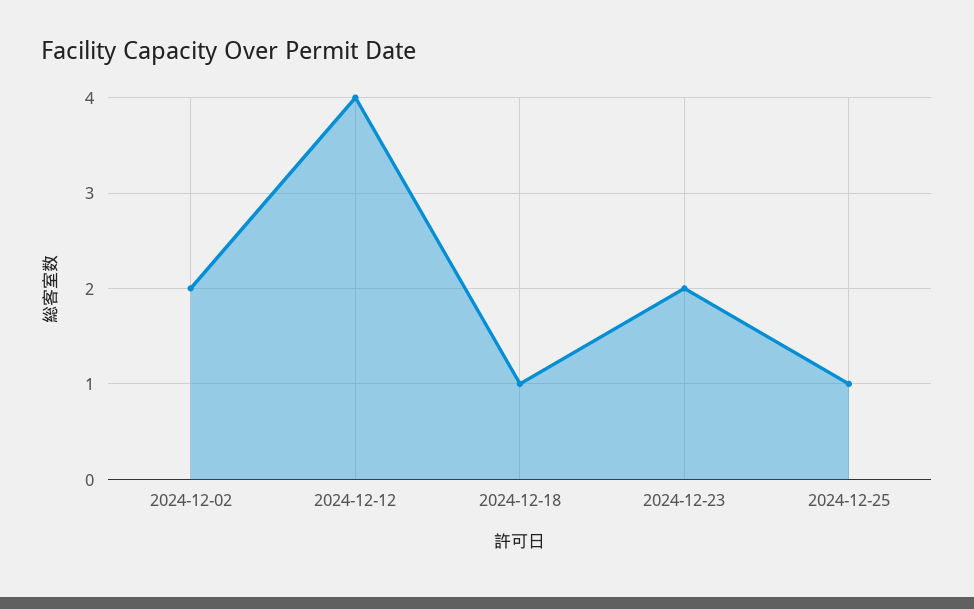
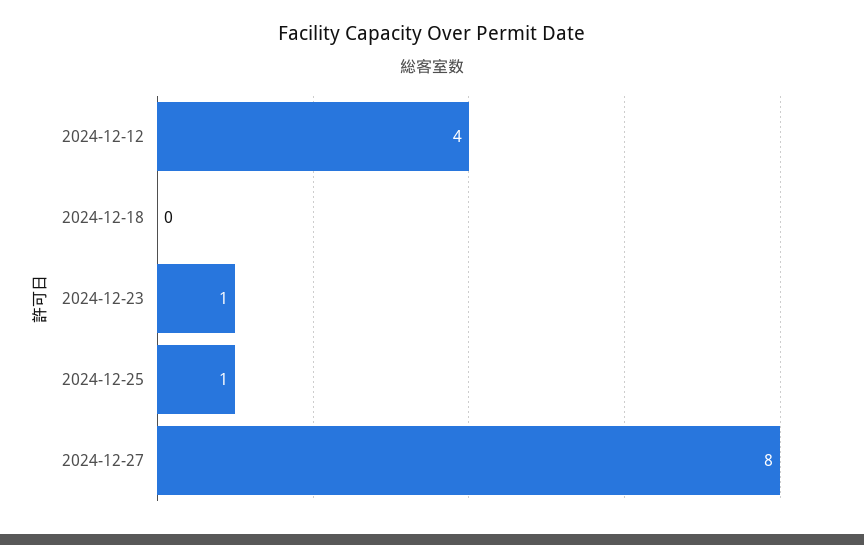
2024-12-02: 2 -> none
2024-12-18: 1 -> 0
2024-12-23: 2 -> 1
2024-12-27: none -> 8

